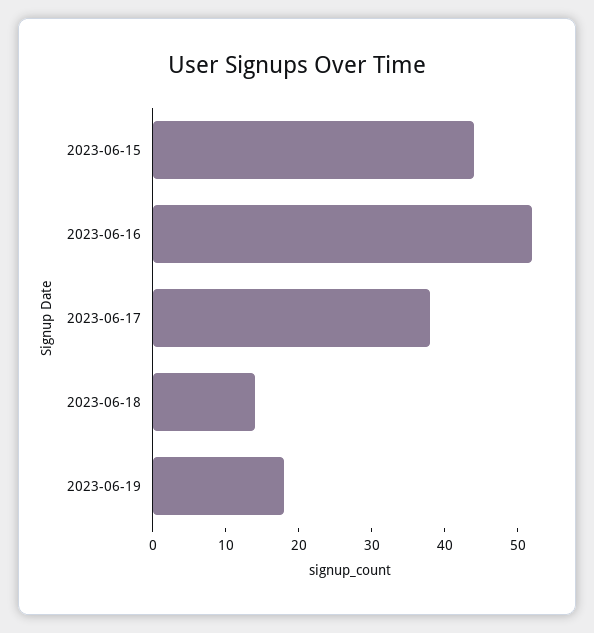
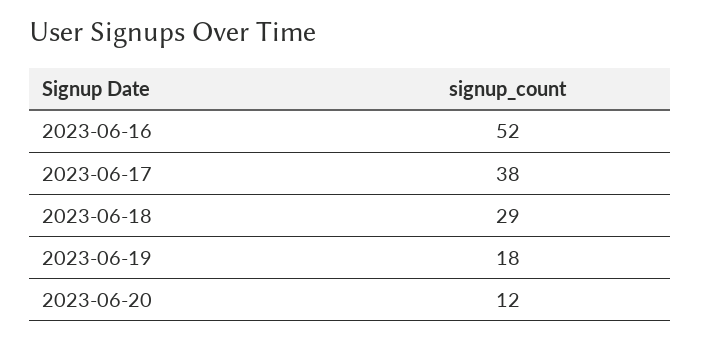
2023-06-15: 45 -> none
2023-06-18: 15 -> 29
2023-06-20: none -> 12

